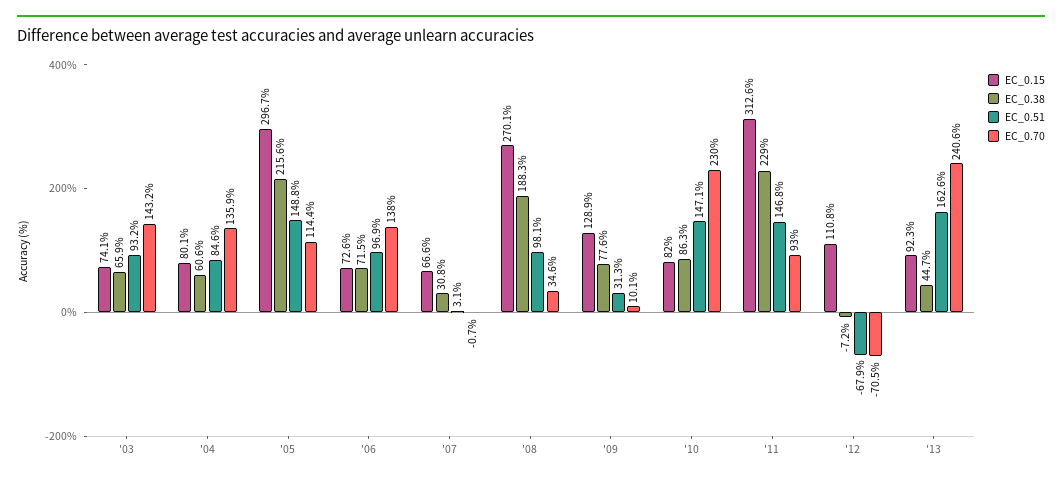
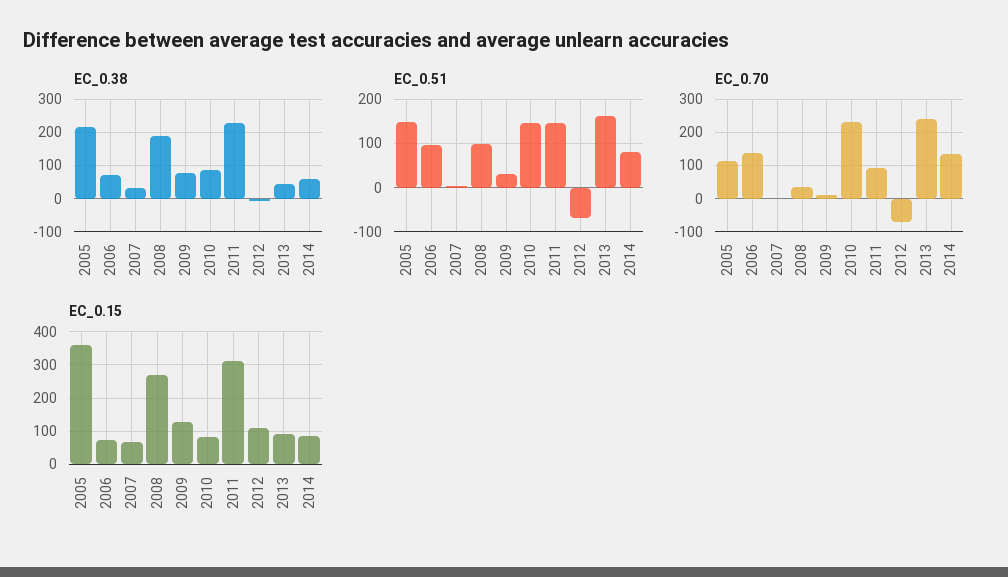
EC_0.15, '03: 74.1 -> none
EC_0.38, '03: 65.9 -> none
EC_0.51, '03: 93.2 -> none
EC_0.70, '03: 143.2 -> none
EC_0.15, '04: 80.1 -> none
EC_0.38, '04: 60.6 -> none
EC_0.51, '04: 84.6 -> none
EC_0.70, '04: 135.9 -> none
EC_0.15, '05: 296.7 -> 360
EC_0.38, 2014: none -> 60
EC_0.51, 2014: none -> 80
EC_0.70, 2014: none -> 140
EC_0.15, 2014: none -> 80

